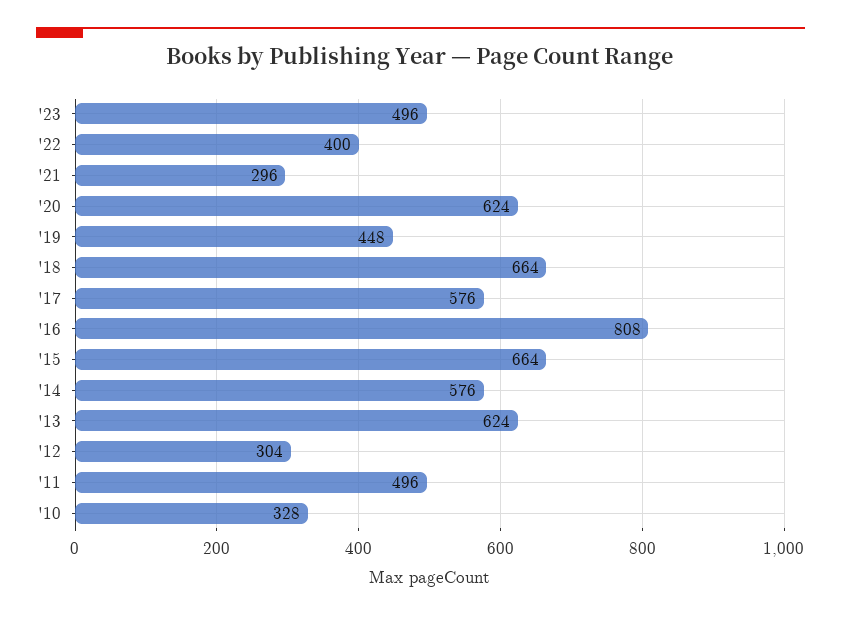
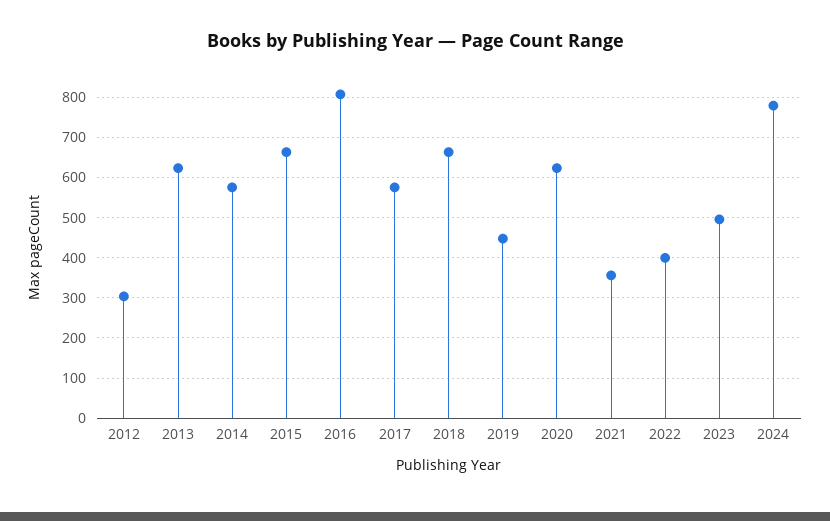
'21: 296 -> 360
'11: 496 -> none
'10: 328 -> none
2024: none -> 780

